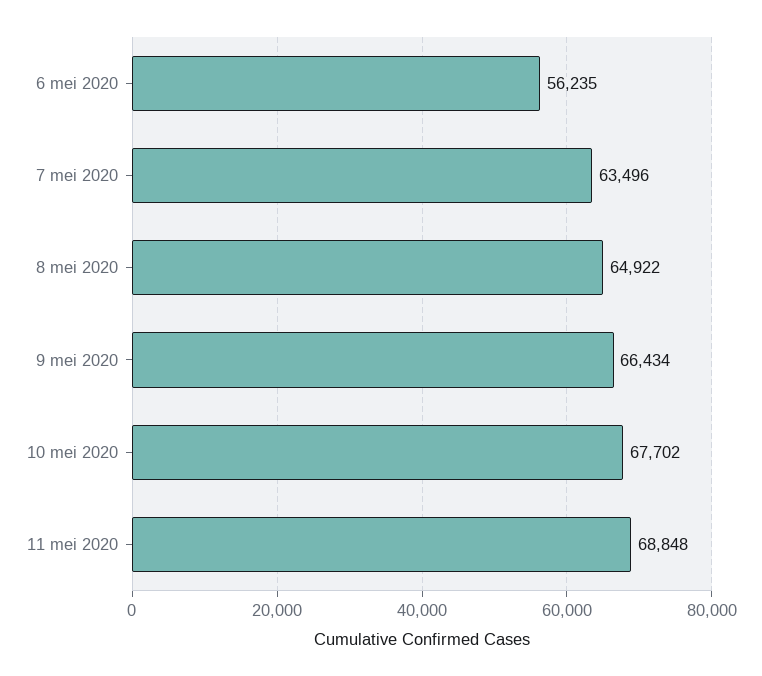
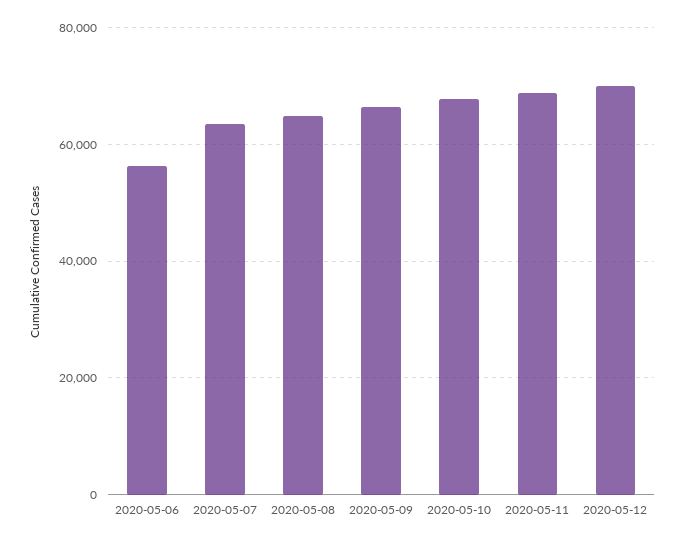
2020-05-12: none -> 70000

